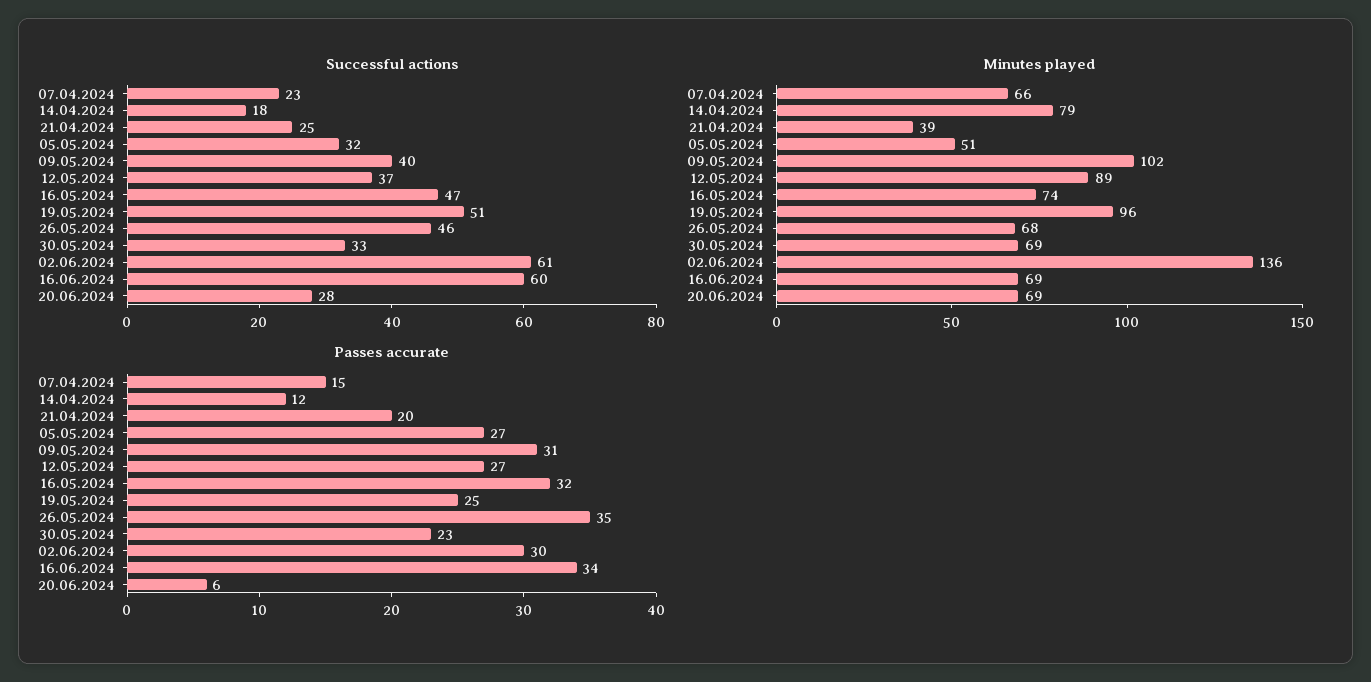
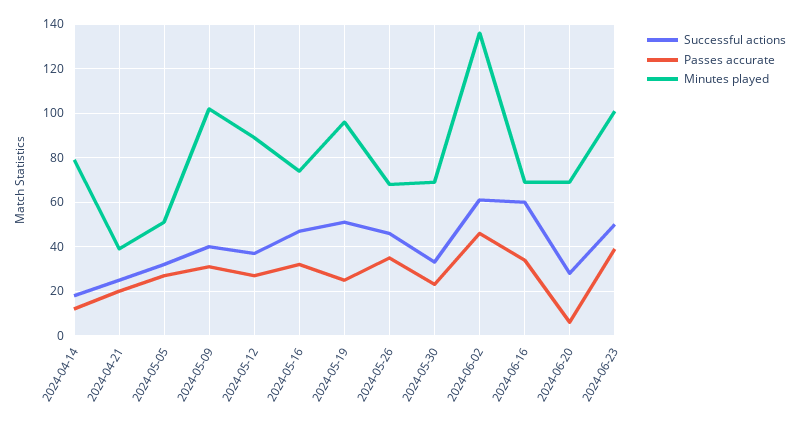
Successful actions, 07.04.2024: 23 -> none
Minutes played, 07.04.2024: 66 -> none
Passes accurate, 07.04.2024: 15 -> none
Passes accurate, 02.06.2024: 30 -> 45
Successful actions, 2024-06-23: none -> 50
Passes accurate, 2024-06-23: none -> 40
Minutes played, 2024-06-23: none -> 100

